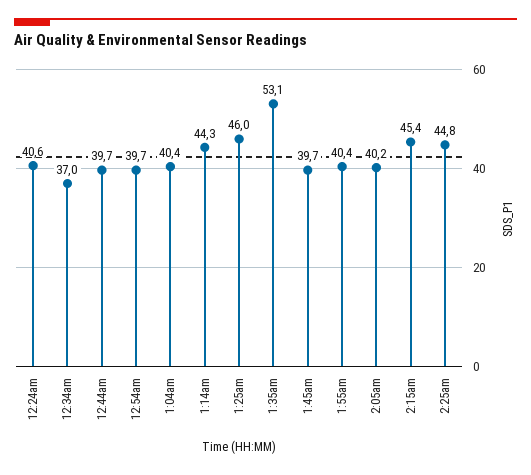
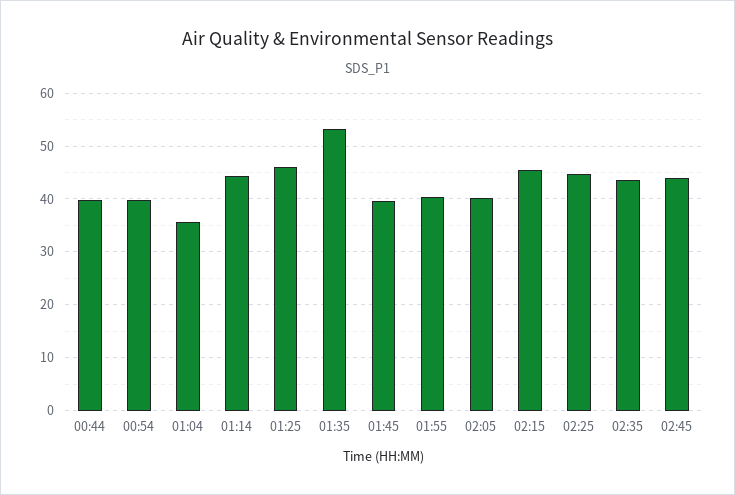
12:24am: 40.6 -> none
12:34am: 37 -> none
1:04am: 40.4 -> 36
02:35: none -> 44
02:45: none -> 44

